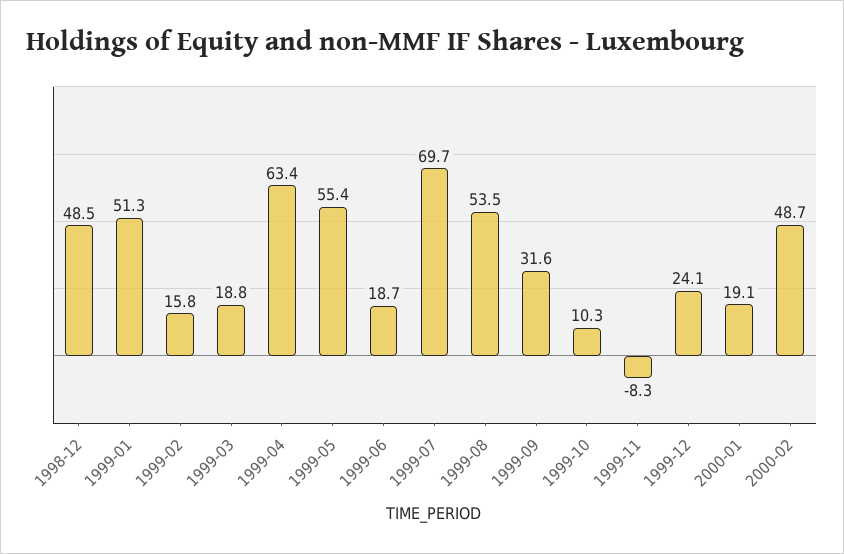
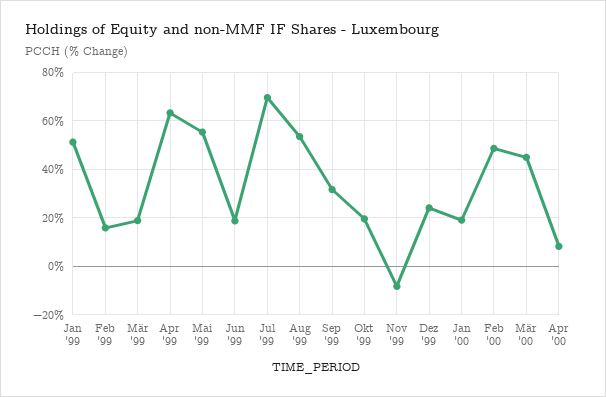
1998-12: 48.5 -> none
1999-10: 10.3 -> 20
Mär '00: none -> 45
Apr '00: none -> 7.5

